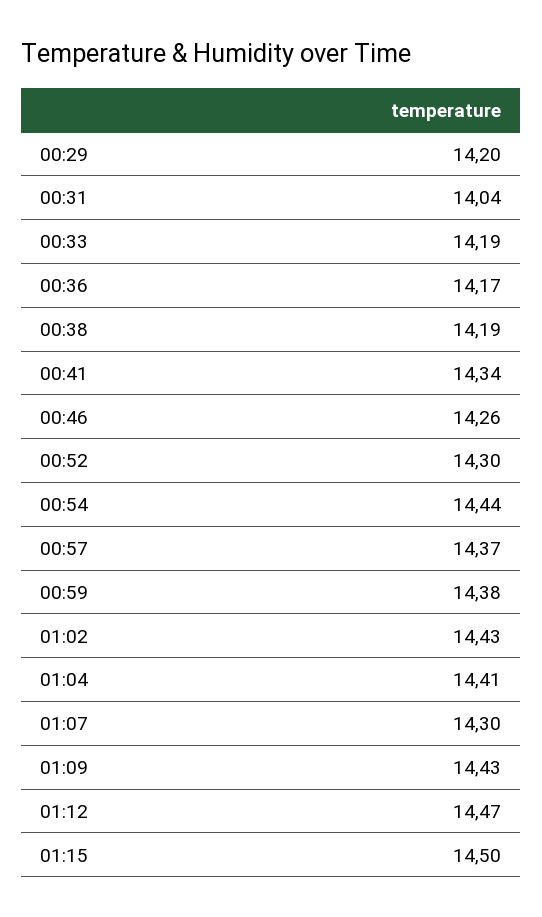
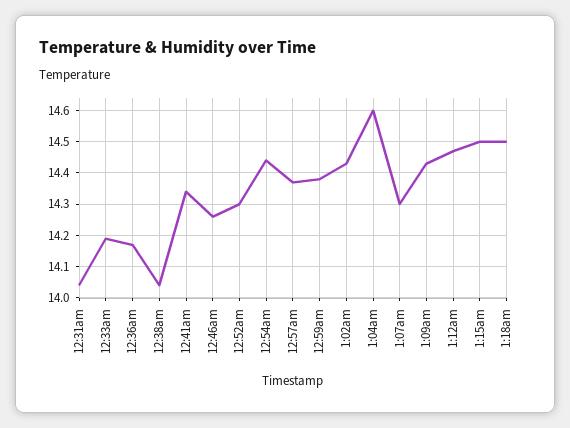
00:29: 14.2 -> none
00:38: 14.19 -> 14.05
01:04: 14.41 -> 14.6
1:18am: none -> 14.5

